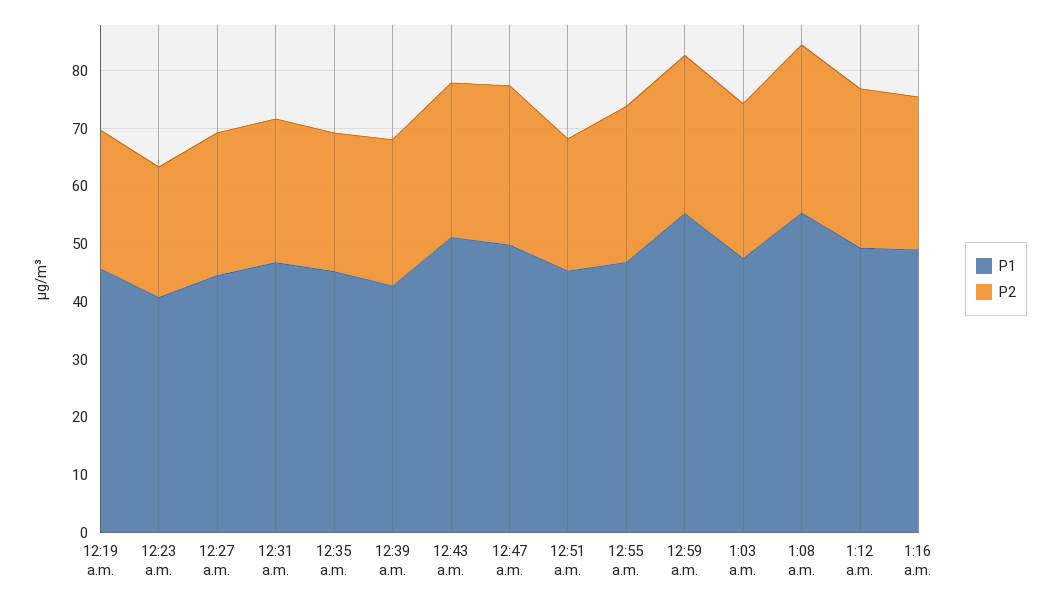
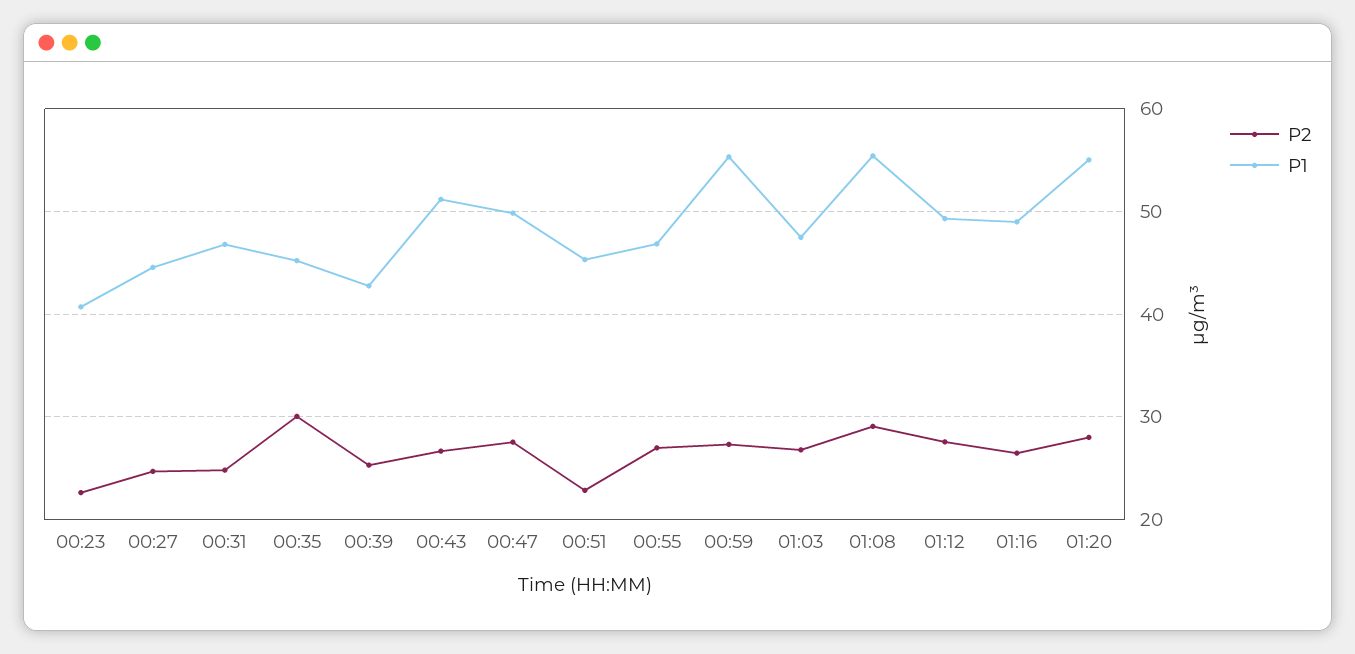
P1, 12:19 a.m.: 46 -> none
P2, 12:19 a.m.: 24 -> none
P2, 12:35 a.m.: 24 -> 30
P2, 01:20: none -> 28
P1, 01:20: none -> 55

